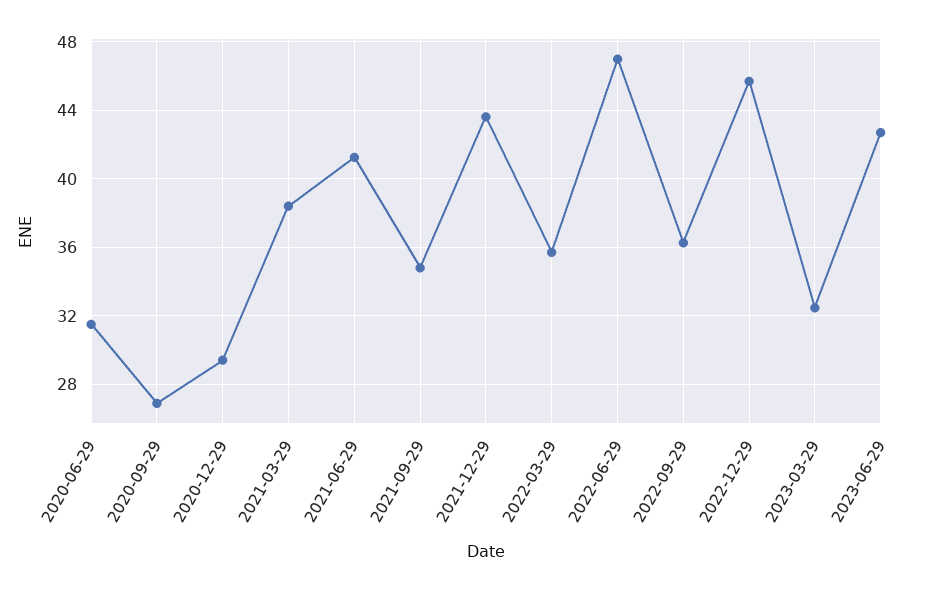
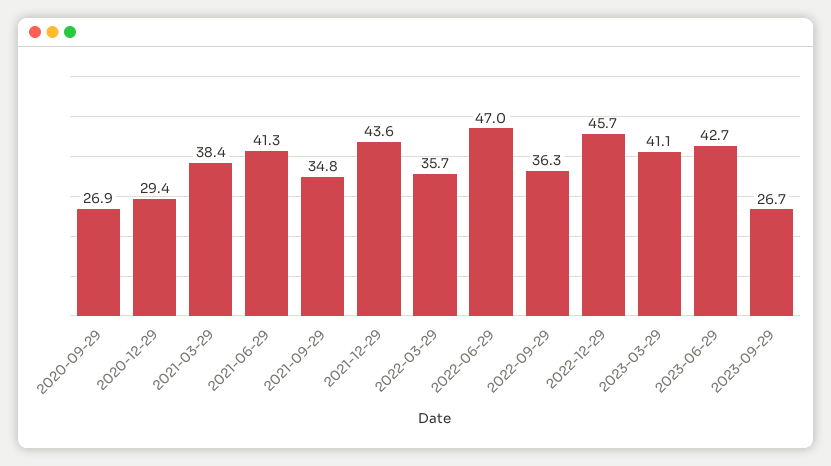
2020-06-29: 31.5 -> none
2023-03-29: 32.5 -> 41.1
2023-09-29: none -> 26.7

